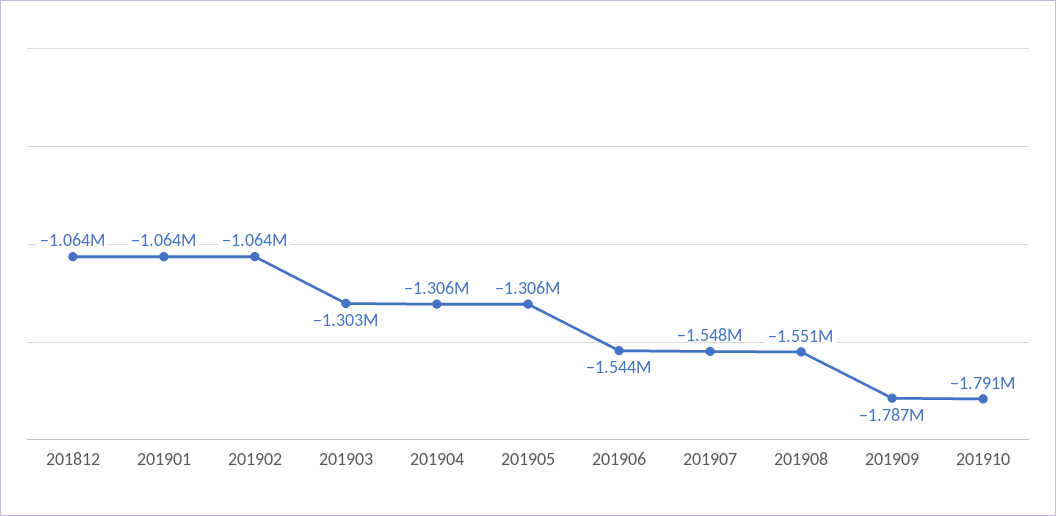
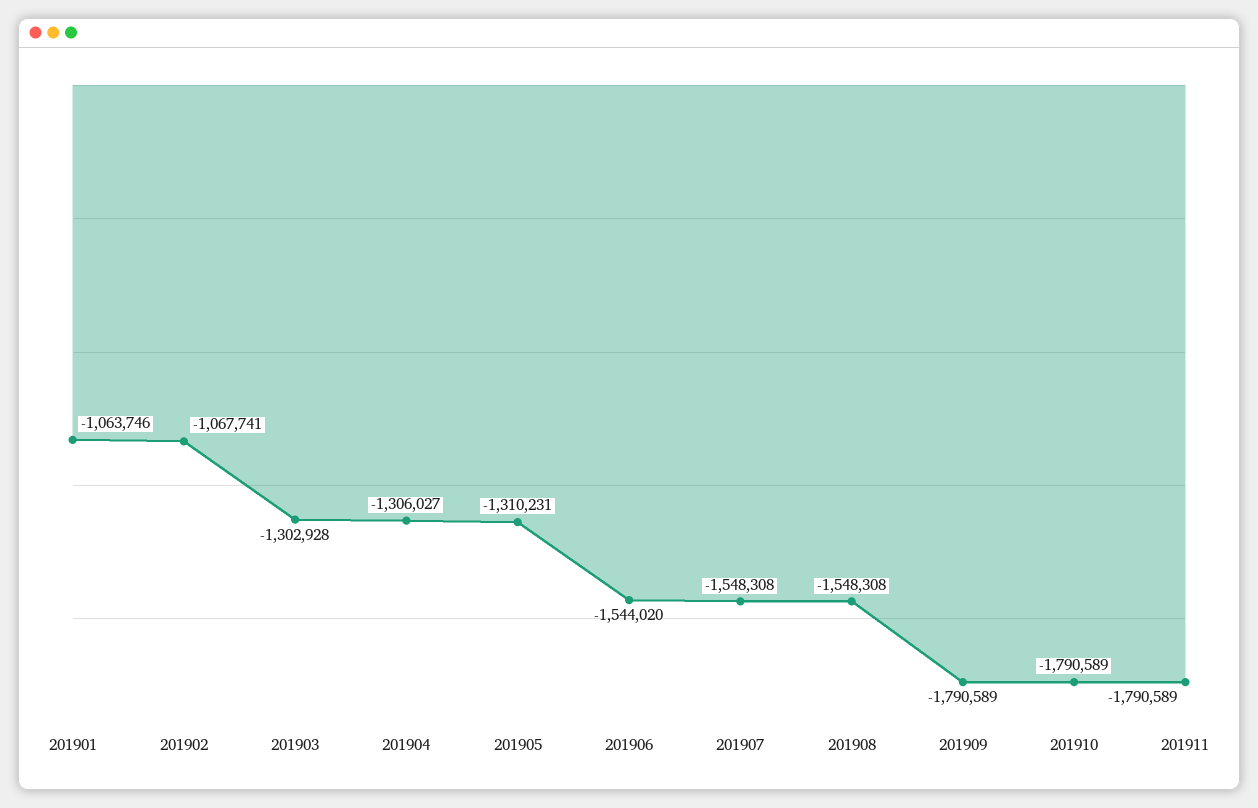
201812: -1064000 -> none
201902: -1064000 -> -1067741
201905: -1306000 -> -1310231
201908: -1551000 -> -1548308
201909: -1787000 -> -1790589
201911: none -> -1790589

